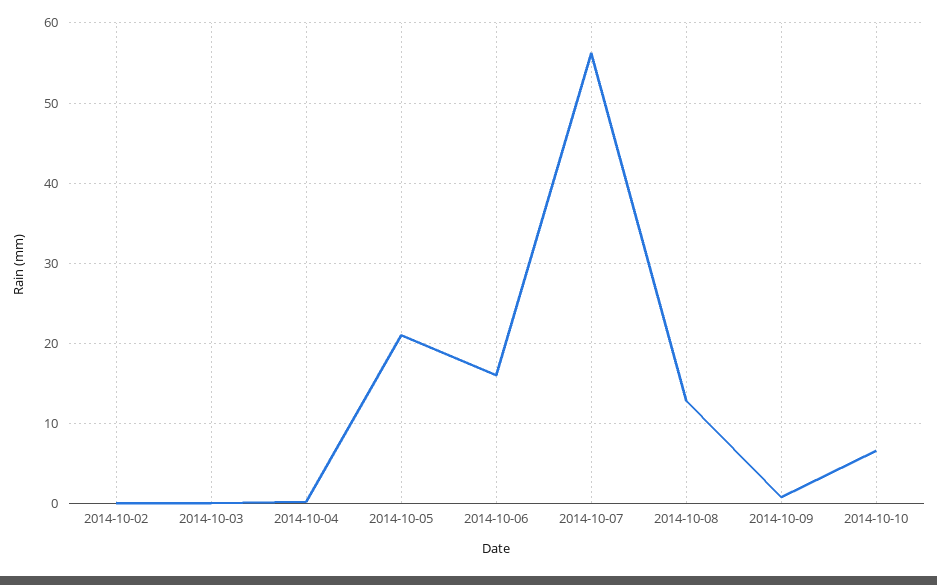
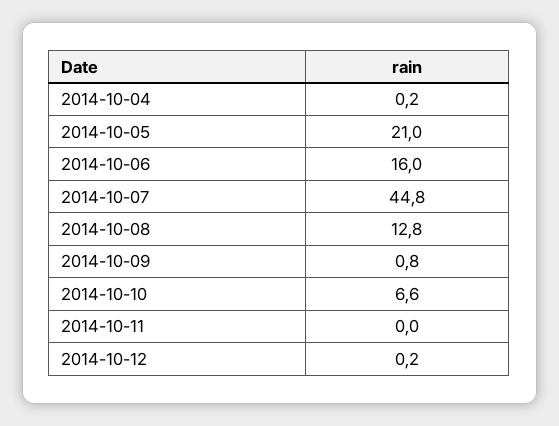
2014-10-02: 0 -> none
2014-10-03: 0 -> none
2014-10-07: 56 -> 44.8
2014-10-11: none -> 0
2014-10-12: none -> 0.2

